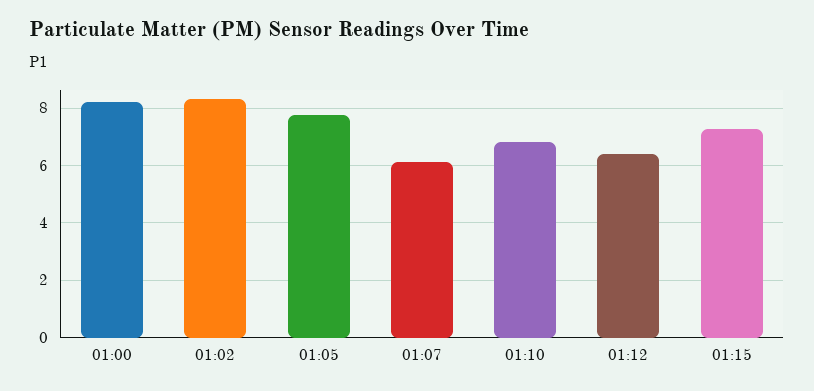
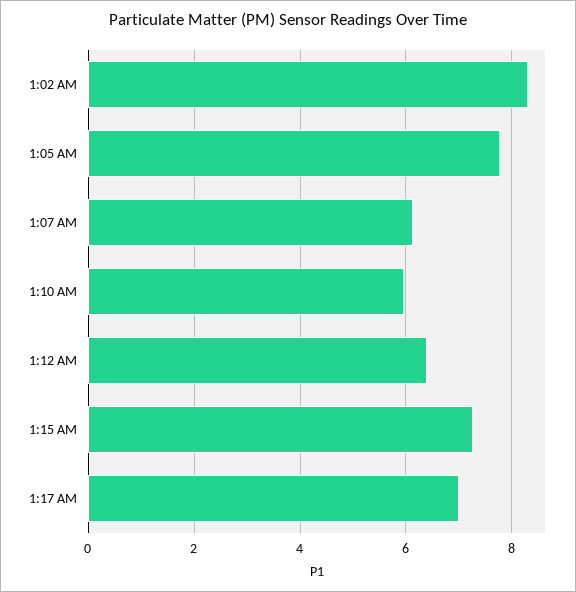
01:00: 8.25 -> none
01:10: 6.75 -> 6
1:17 AM: none -> 7

